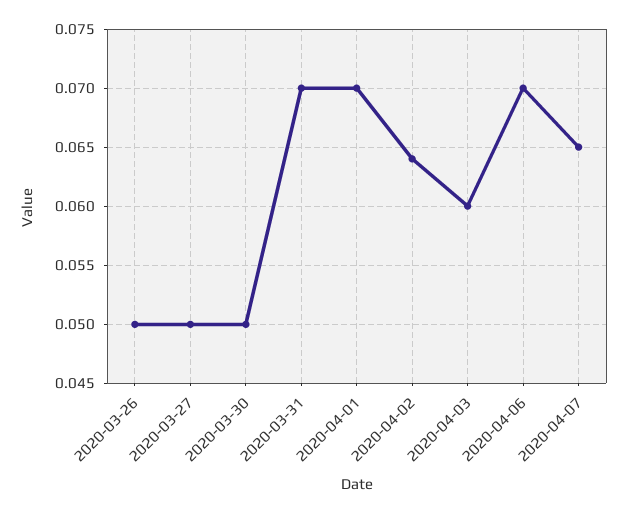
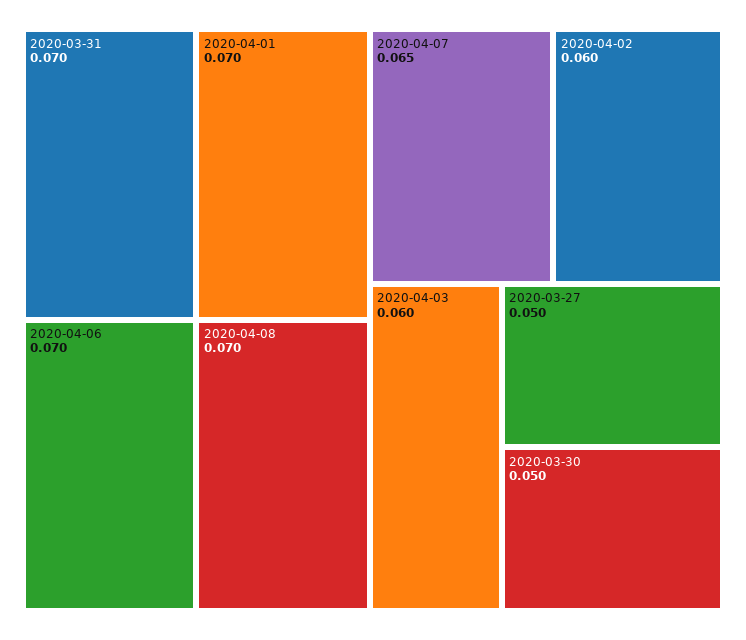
2020-03-26: 0.05 -> none
2020-04-02: 0.064 -> 0.06
2020-04-08: none -> 0.07

